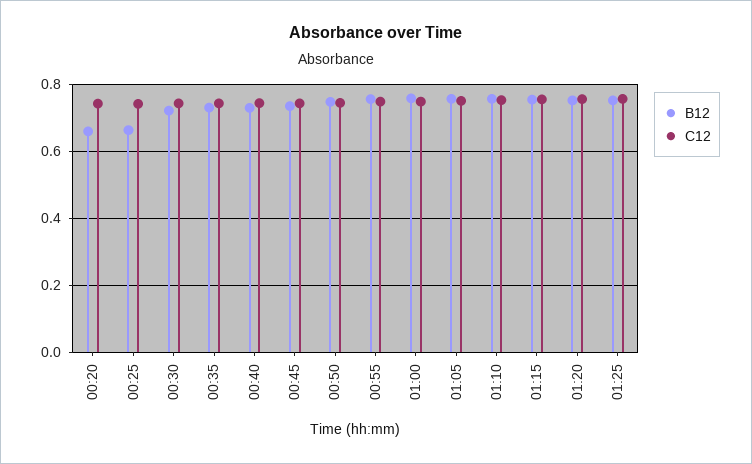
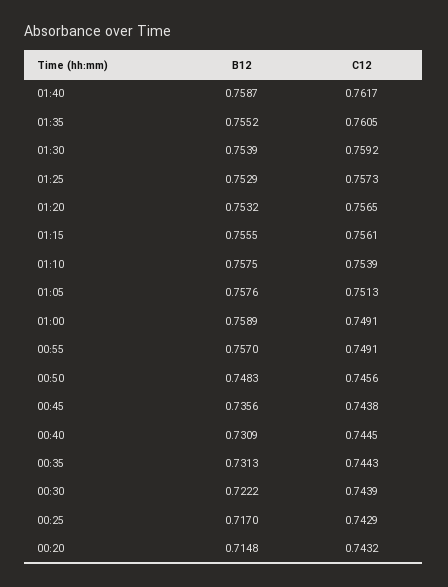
B12, 00:20: 0.66 -> 0.7148
B12, 00:25: 0.66 -> 0.717
B12, 01:40: none -> 0.7587
C12, 01:40: none -> 0.7617
B12, 01:35: none -> 0.7552
C12, 01:35: none -> 0.7605
B12, 01:30: none -> 0.7539
C12, 01:30: none -> 0.7592

